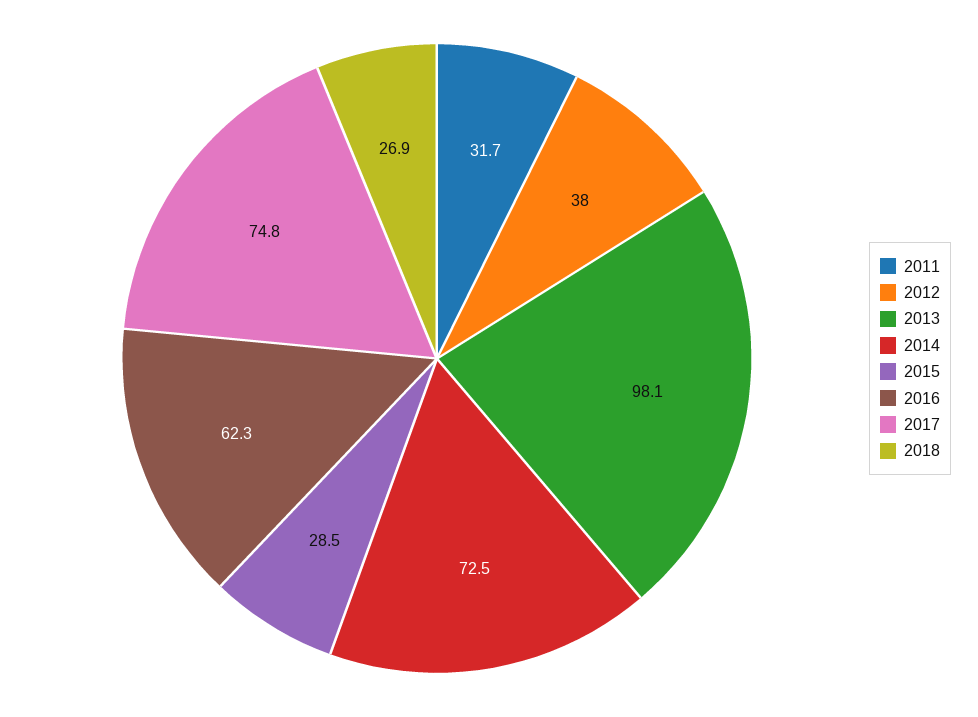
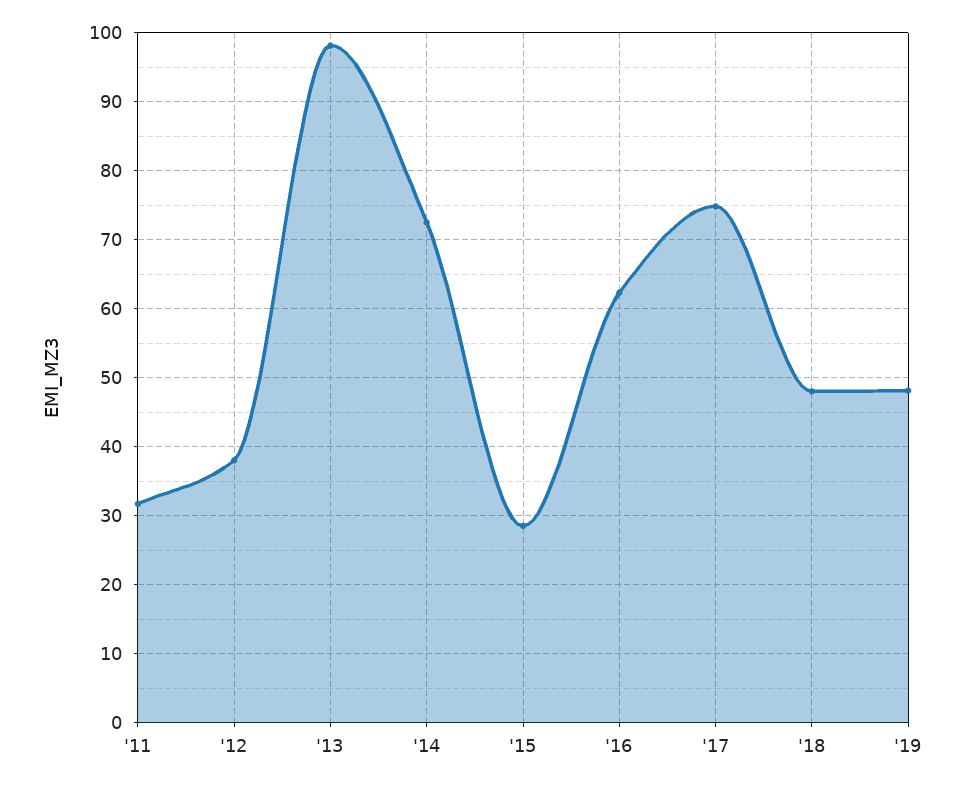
2018: 26.9 -> 48
'19: none -> 48

